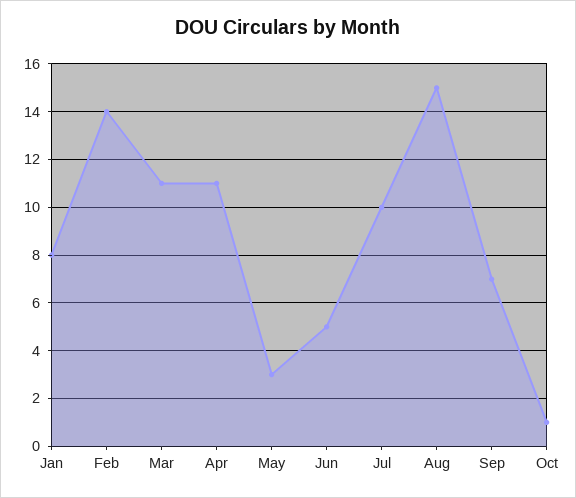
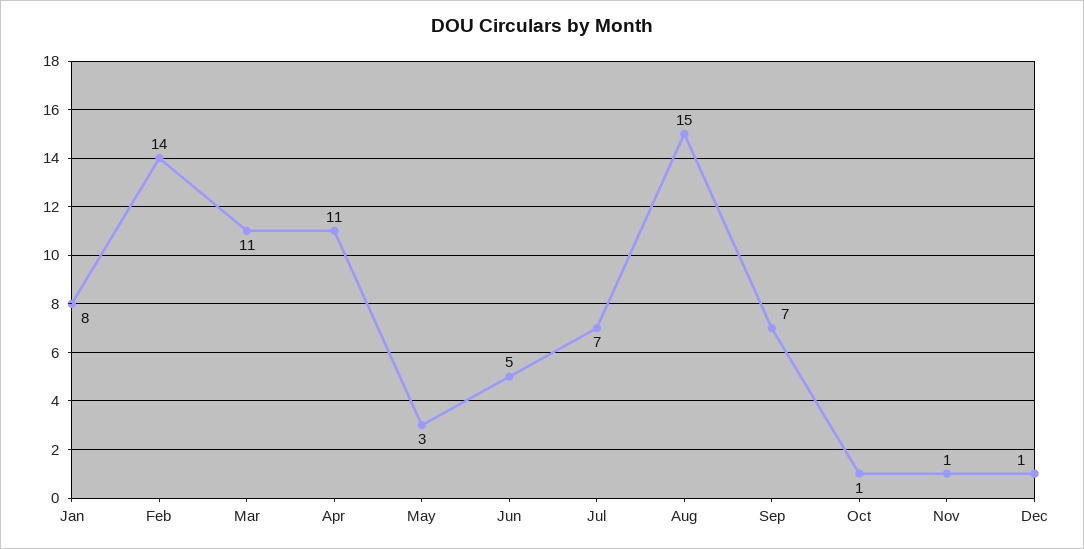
Jul: 10 -> 7
Nov: none -> 1
Dec: none -> 1

